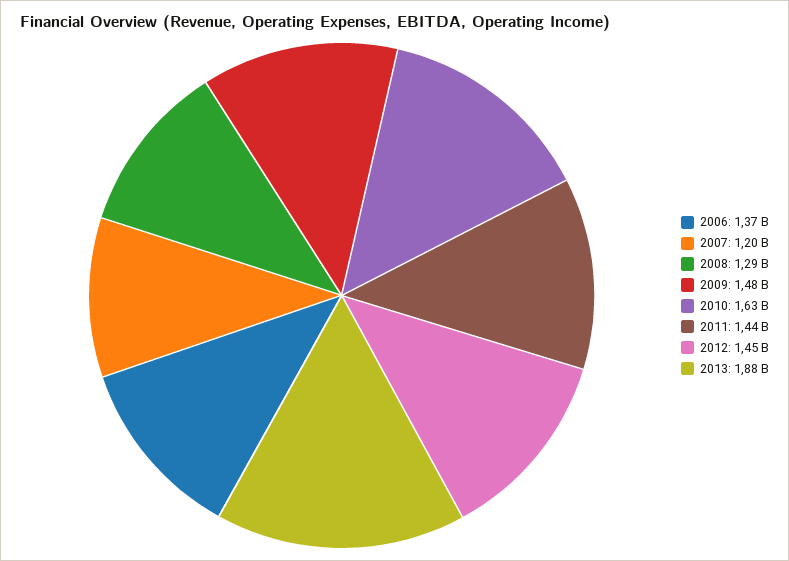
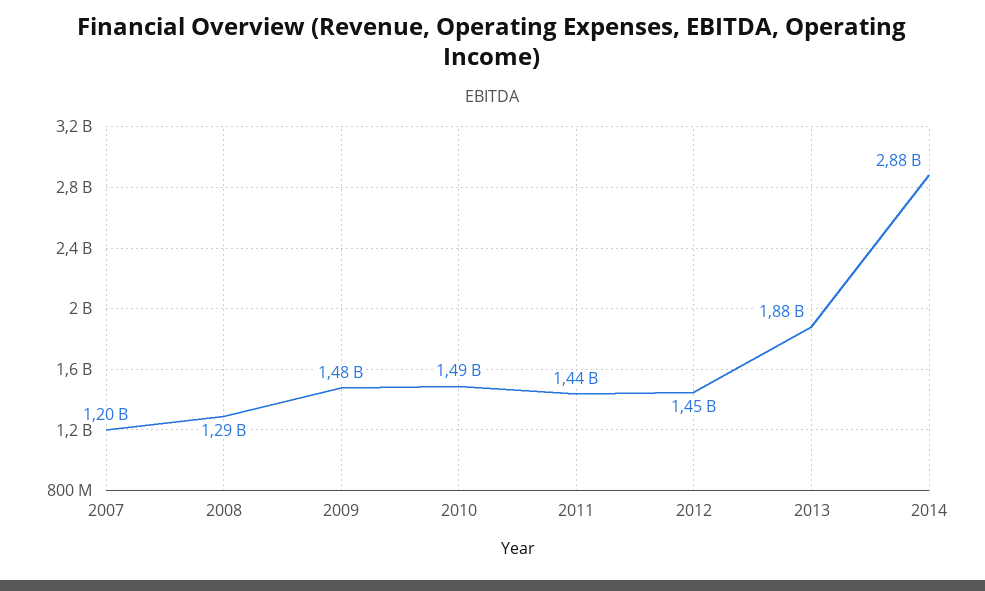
2006: 1370000000 -> none
2010: 1630000000 -> 1490000000
2014: none -> 2880000000

